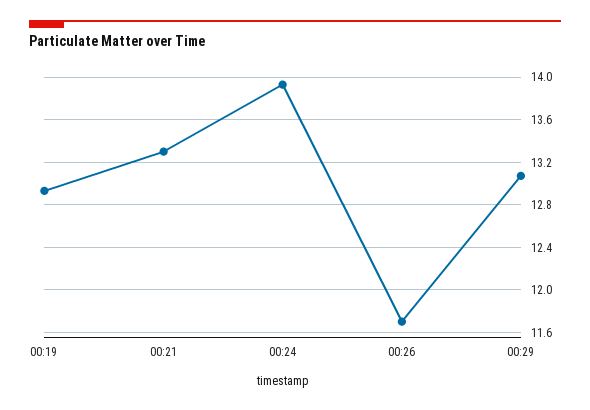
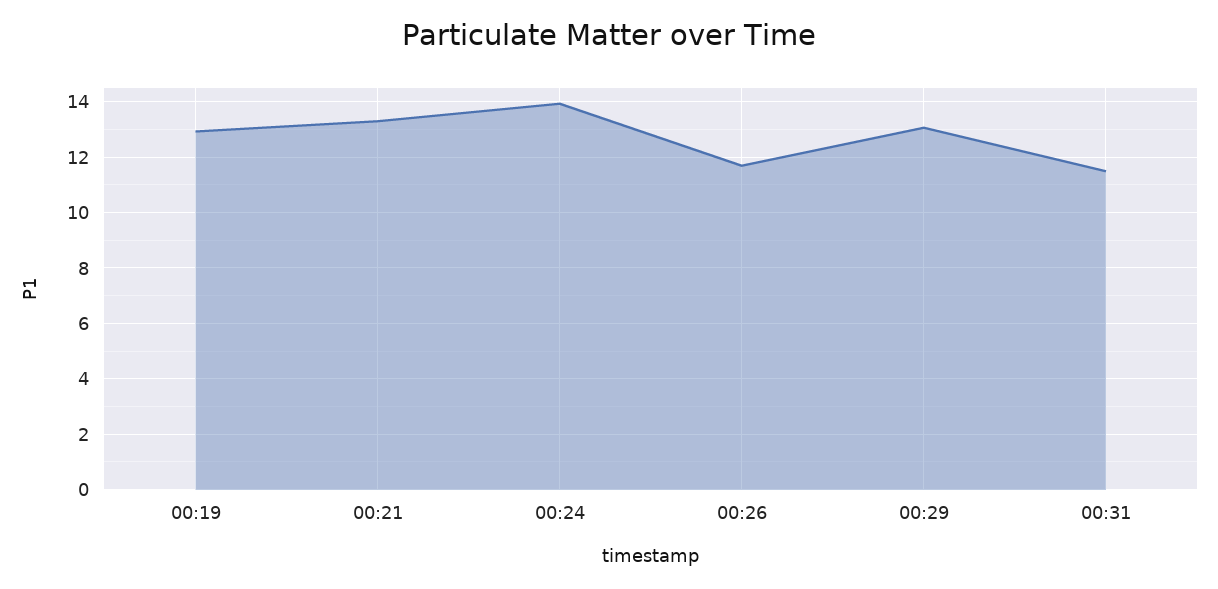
00:31: none -> 11.5

